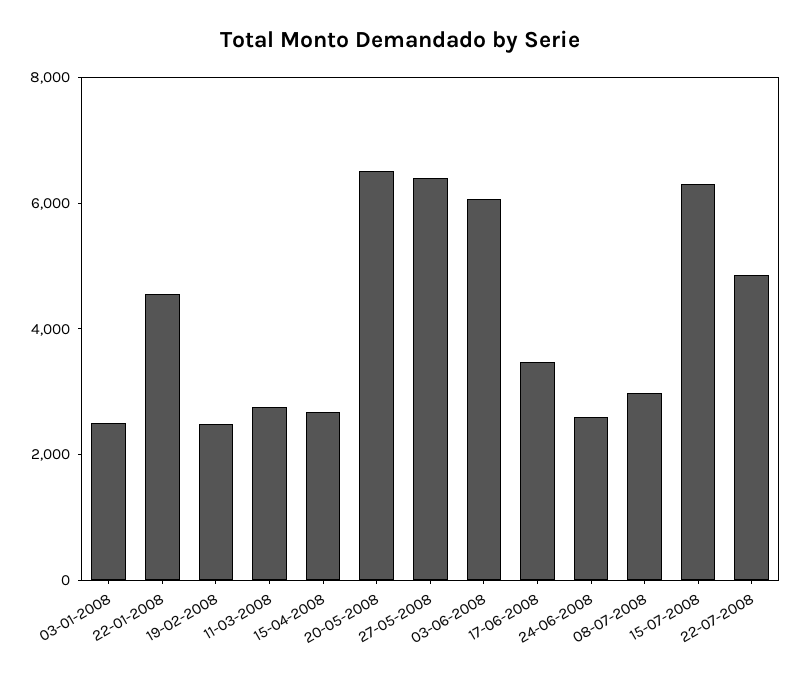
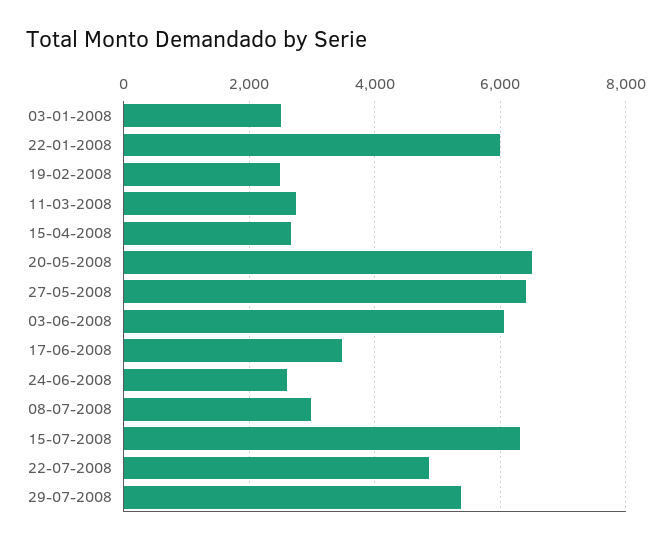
22-01-2008: 4500 -> 6000
29-07-2008: none -> 5400

